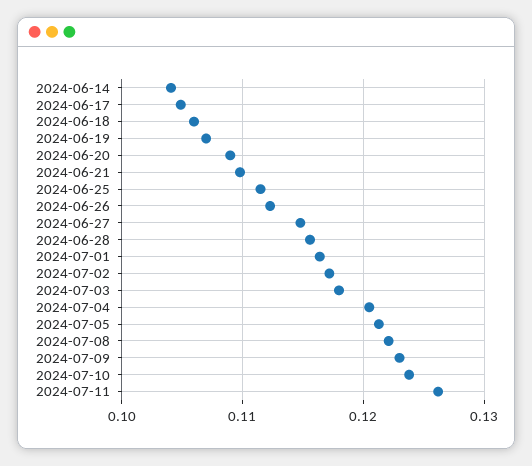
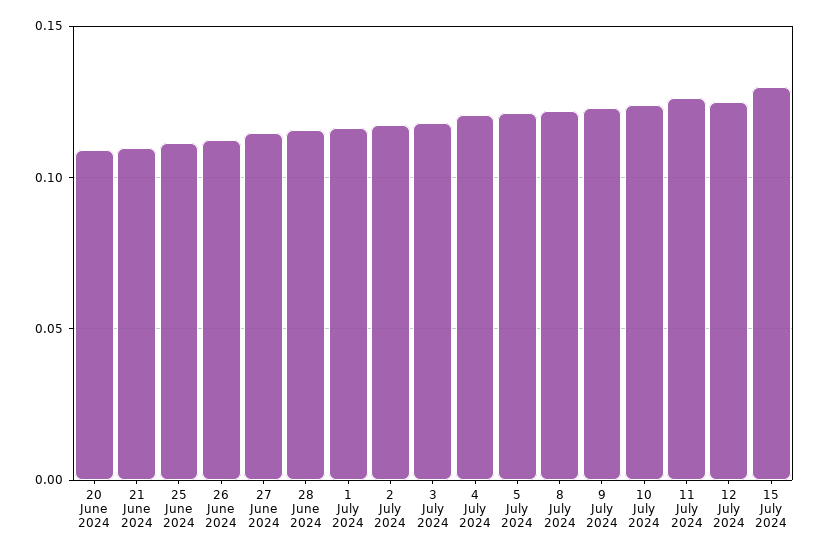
2024-06-14: 0.104 -> none
2024-06-17: 0.105 -> none
2024-06-18: 0.106 -> none
2024-06-19: 0.107 -> none
12 July 2024: none -> 0.125
15 July 2024: none -> 0.13

